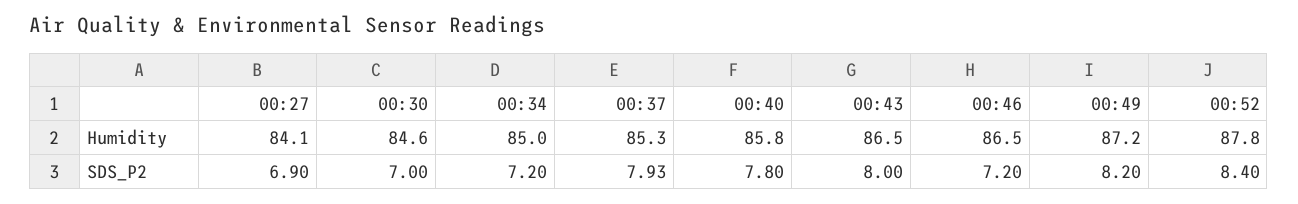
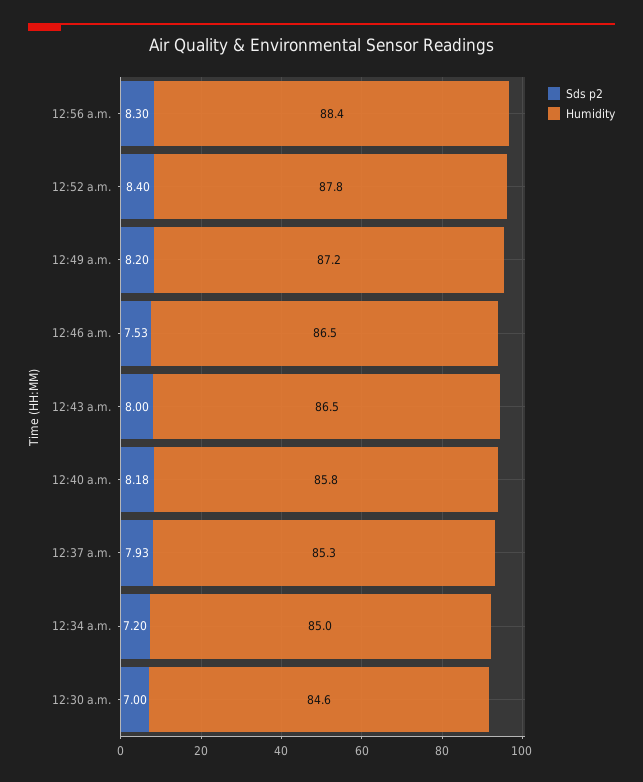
Humidity, 00:27: 84.1 -> none
SDS_P2, 00:27: 6.9 -> none
SDS_P2, 00:40: 7.8 -> 8.18
SDS_P2, 00:46: 7.2 -> 7.53
SDS_P2, 12:56 a.m.: none -> 8.3
Humidity, 12:56 a.m.: none -> 88.4

